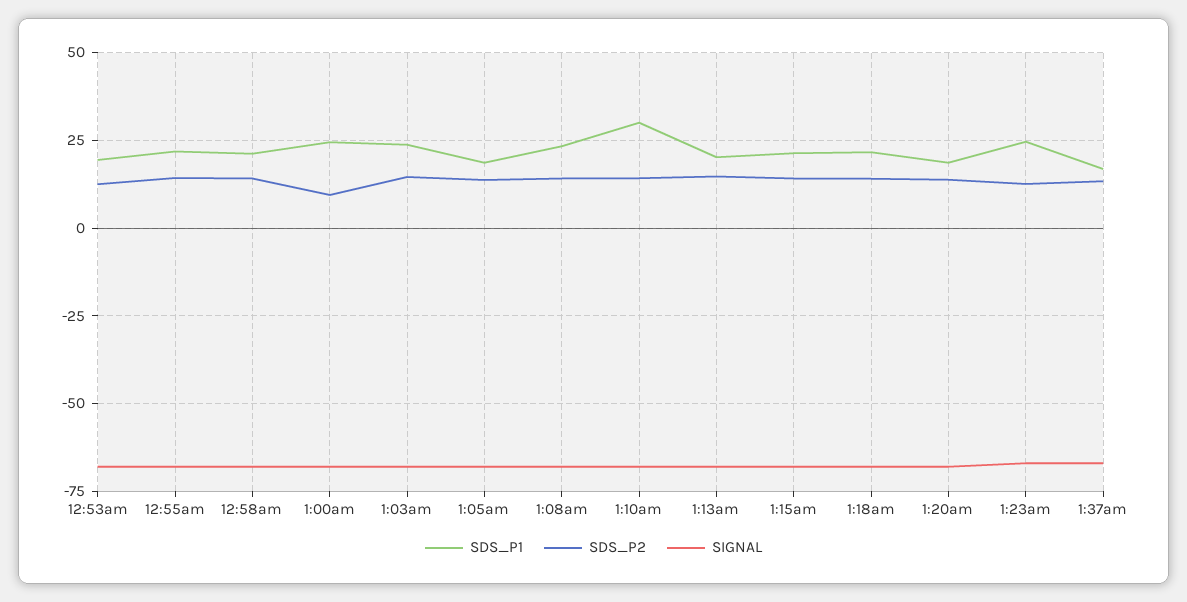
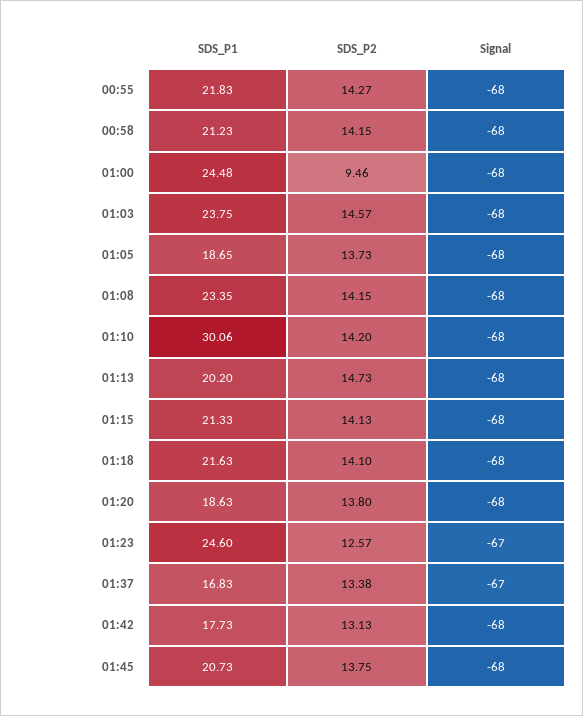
SDS_P1, 12:53am: 20 -> none
SDS_P2, 12:53am: 12.5 -> none
SIGNAL, 12:53am: -67.5 -> none
SDS_P1, 01:42: none -> 17.73
SDS_P2, 01:42: none -> 13.13
SIGNAL, 01:42: none -> -68
SDS_P1, 01:45: none -> 20.73
SDS_P2, 01:45: none -> 13.75
SIGNAL, 01:45: none -> -68

